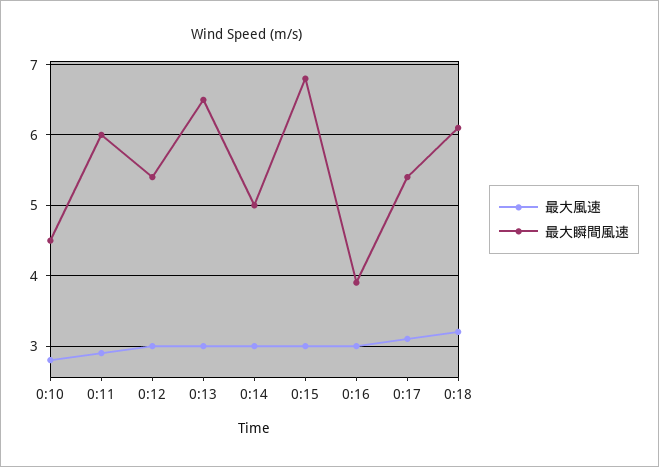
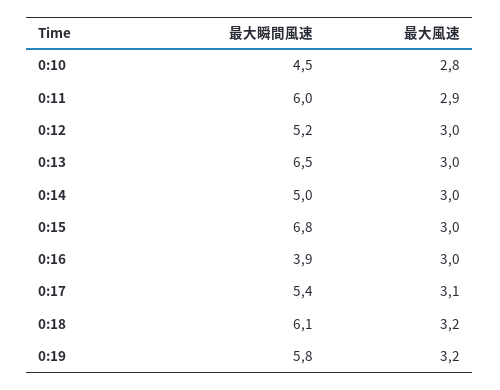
最大瞬間風速, 0:12: 5.4 -> 5.2
最大瞬間風速, 0:19: none -> 5.8
最大風速, 0:19: none -> 3.2

